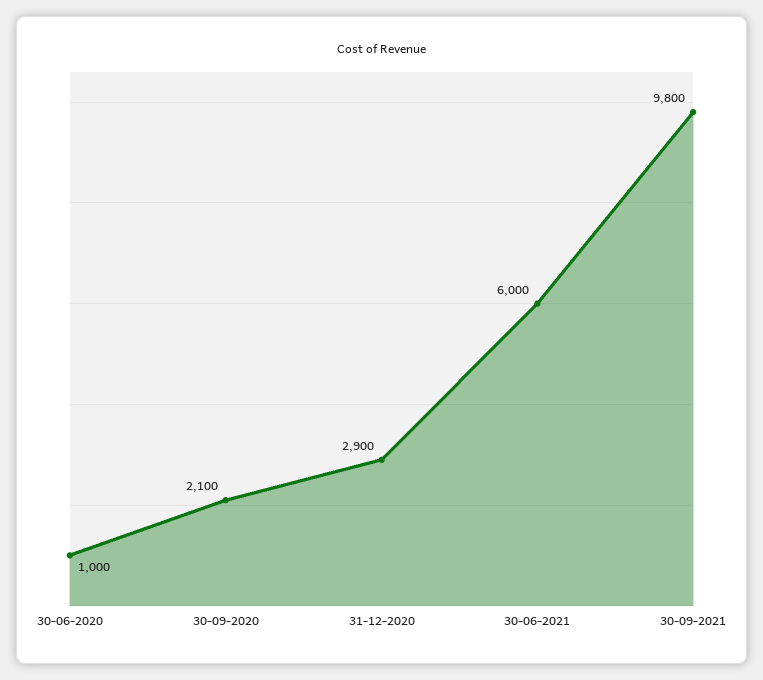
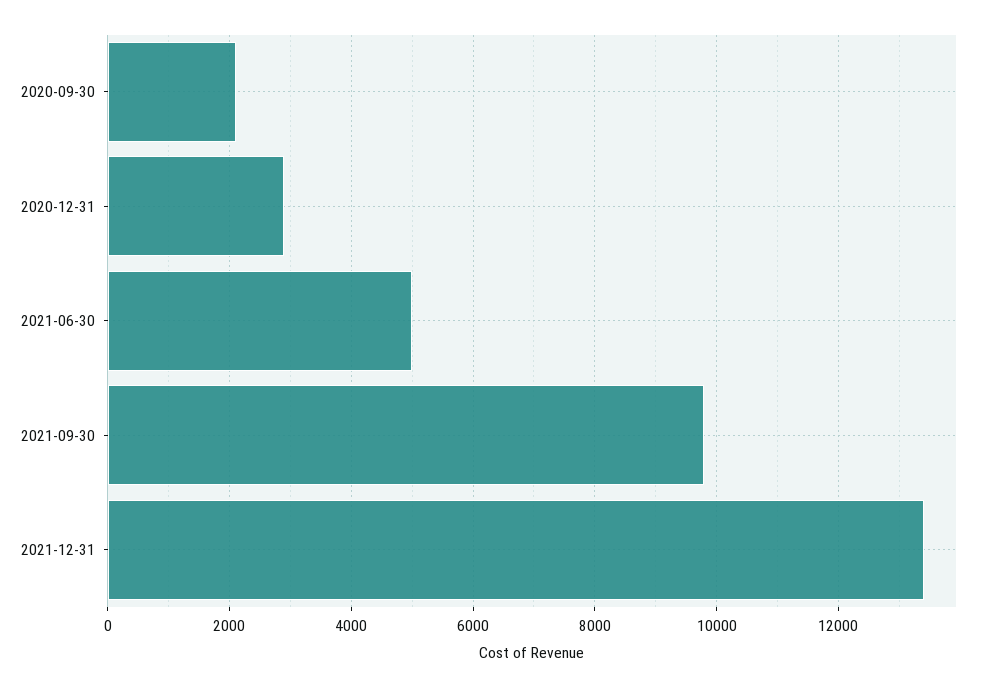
30-06-2020: 1000 -> none
30-06-2021: 6000 -> 5000
2021-12-31: none -> 13400

